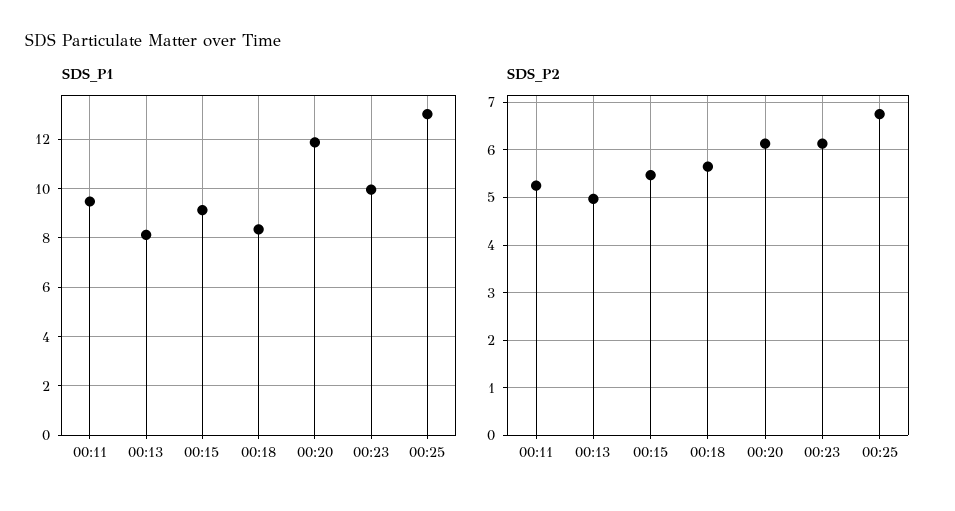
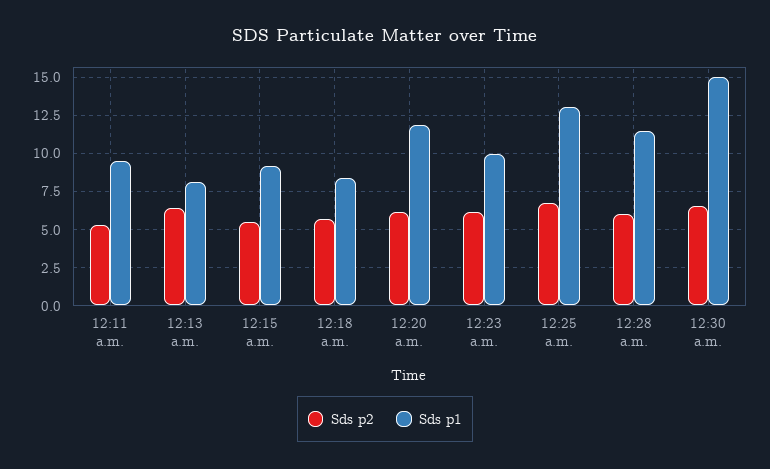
SDS_P2, 00:13: 5 -> 6.5
SDS_P2, 12:28 a.m.: none -> 6
SDS_P1, 12:28 a.m.: none -> 11.5
SDS_P2, 12:30 a.m.: none -> 6.5
SDS_P1, 12:30 a.m.: none -> 15

